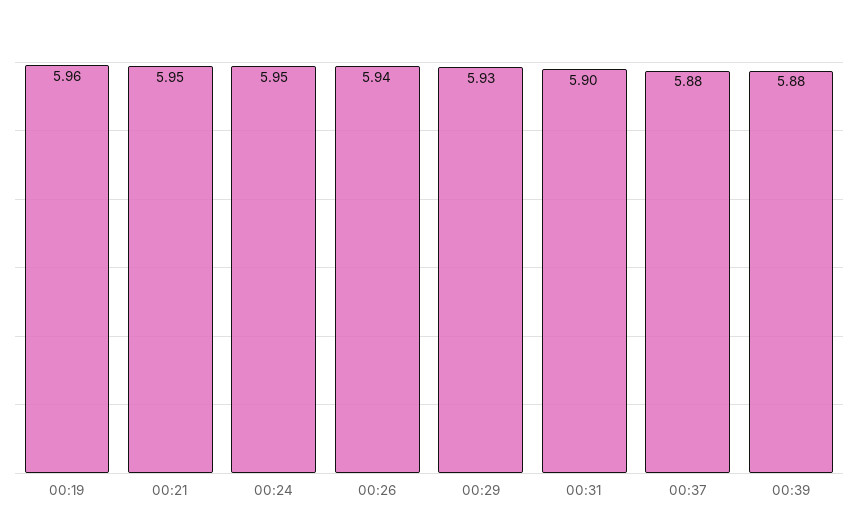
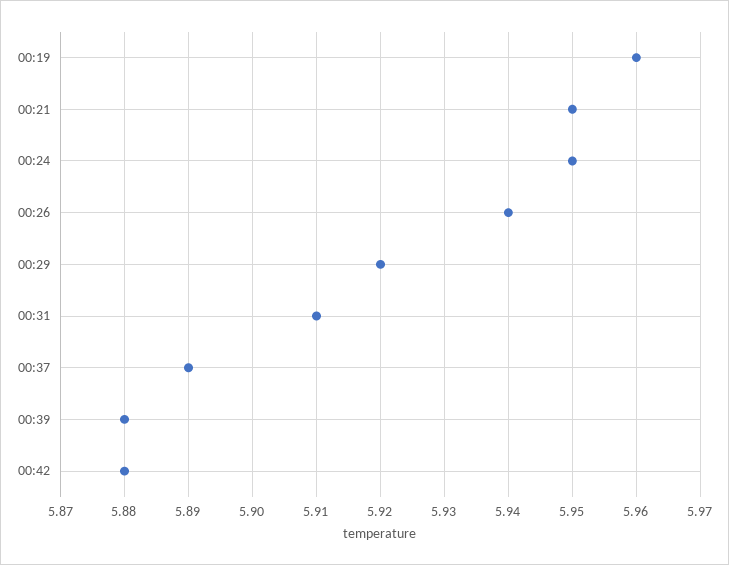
00:29: 5.93 -> 5.92
00:31: 5.9 -> 5.91
00:37: 5.88 -> 5.89
00:42: none -> 5.88

